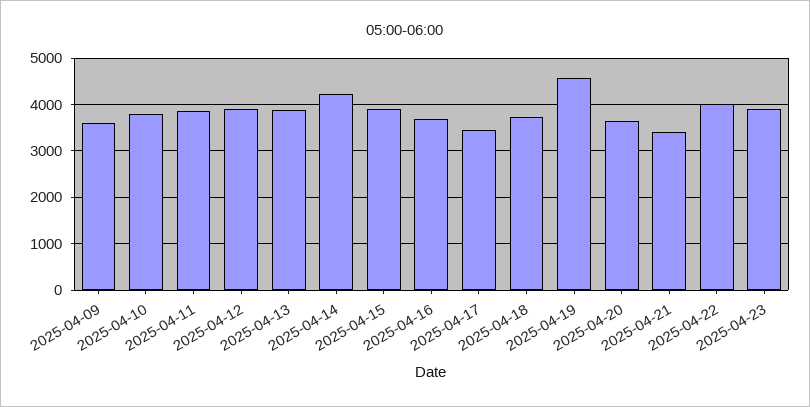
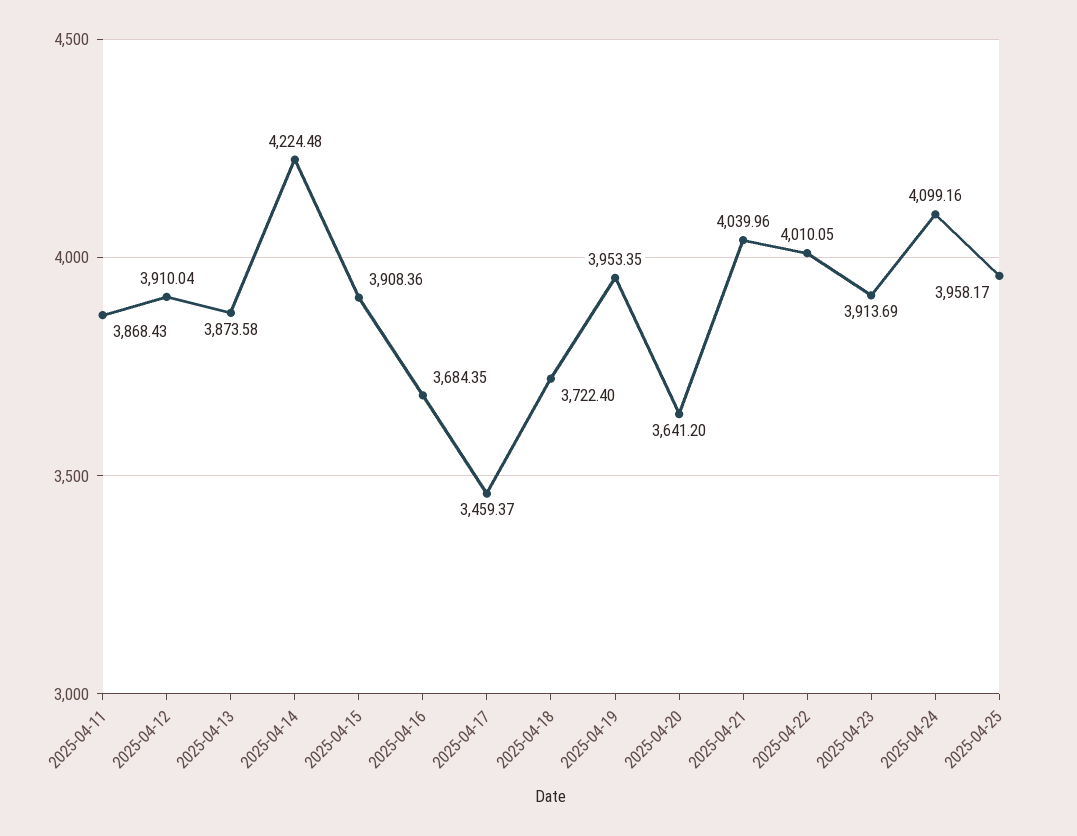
2025-04-09: 3600 -> none
2025-04-10: 3800 -> none
2025-04-19: 4600 -> 3953.35
2025-04-21: 3400 -> 4039.96
2025-04-24: none -> 4099.16
2025-04-25: none -> 3958.17

